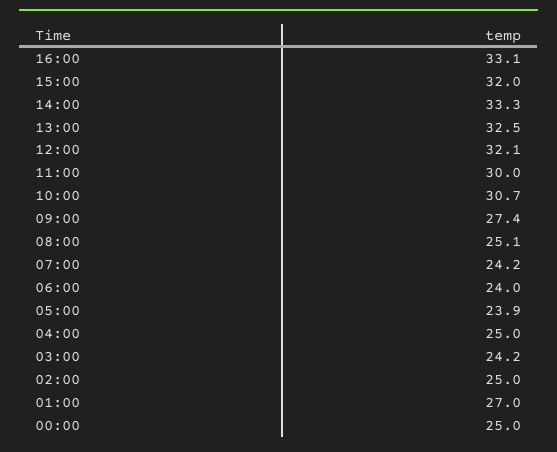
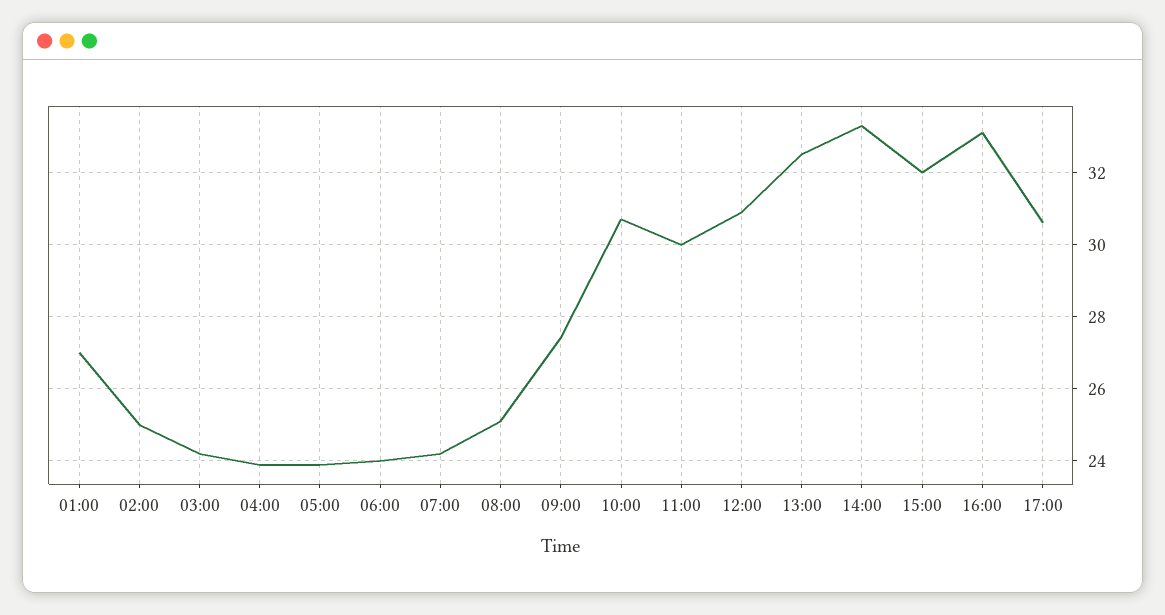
12:00: 32.1 -> 31
04:00: 25 -> 24
00:00: 25 -> none
17:00: none -> 30.5

